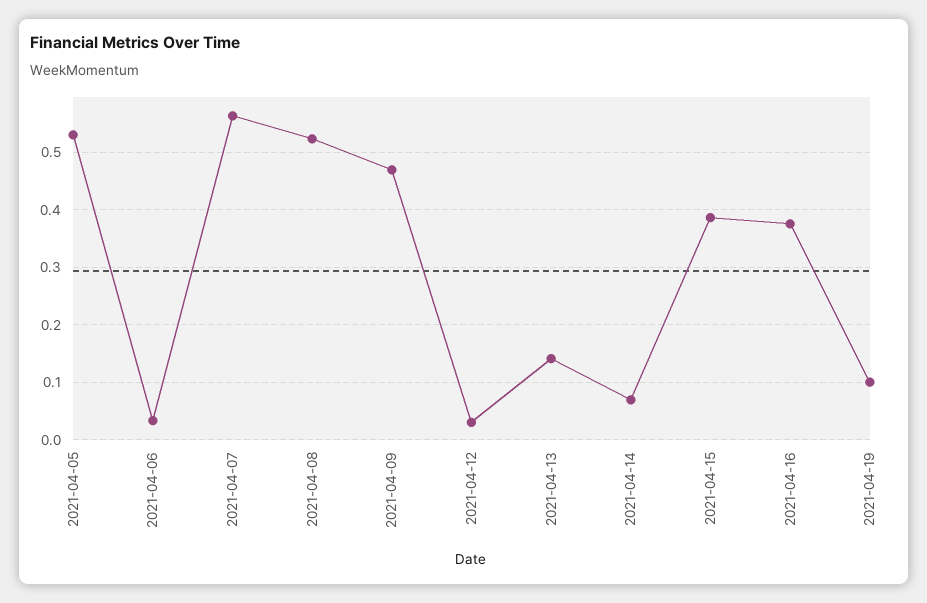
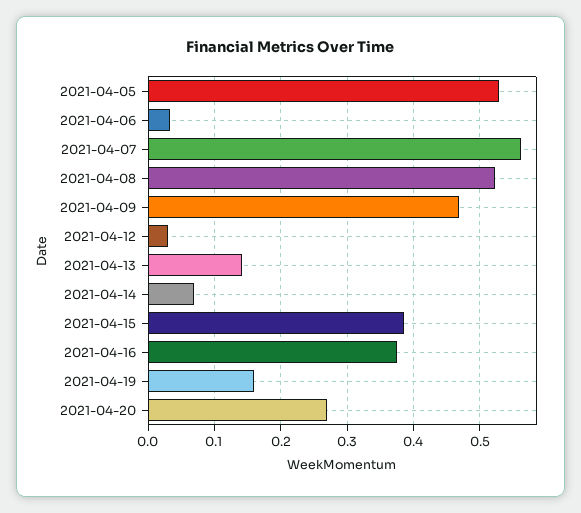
2021-04-19: 0.1 -> 0.16
2021-04-20: none -> 0.27

